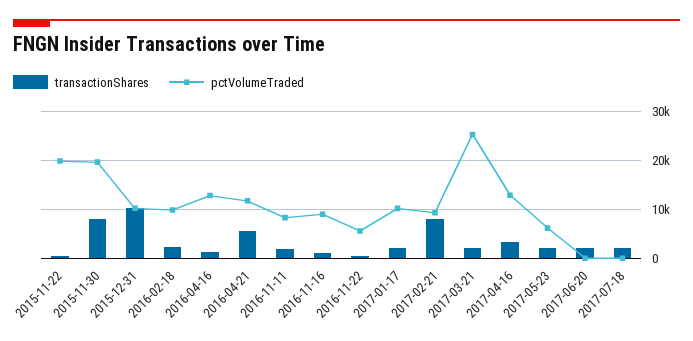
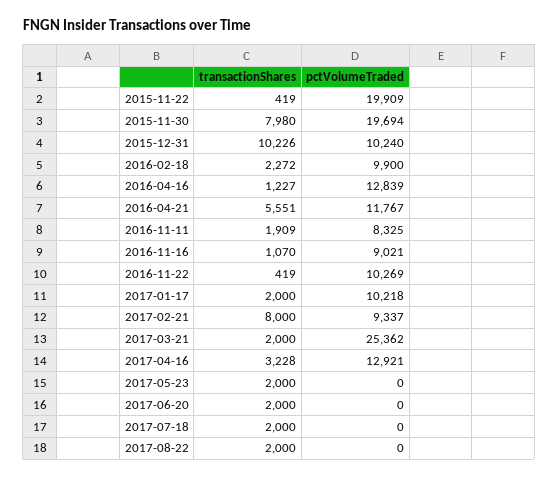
pctVolumeTraded, 2016-11-22: 6000 -> 10269
pctVolumeTraded, 2017-05-23: 6000 -> 0
transactionShares, 2017-08-22: none -> 2000
pctVolumeTraded, 2017-08-22: none -> 0

